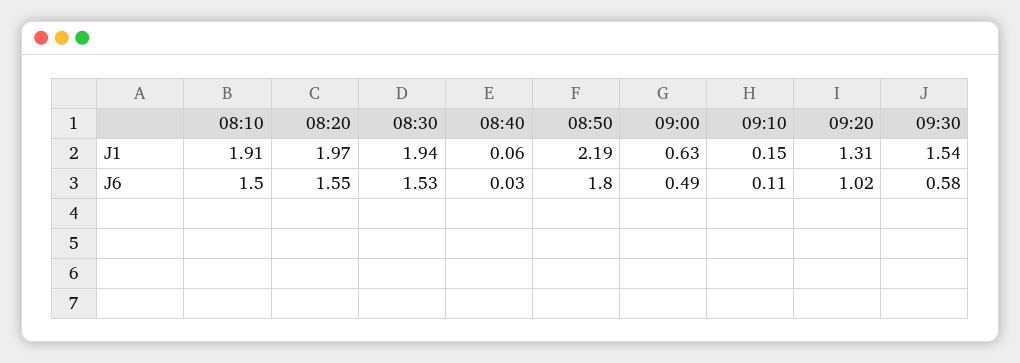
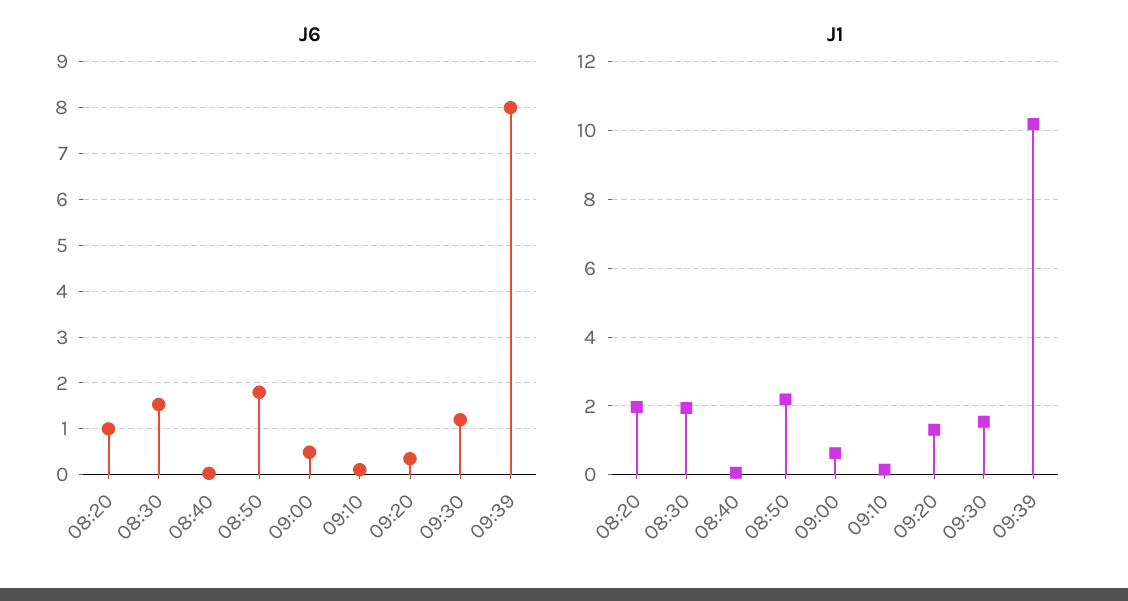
J1, 08:10: 1.91 -> none
J6, 08:10: 1.5 -> none
J6, 08:20: 1.55 -> 1
J6, 09:20: 1.02 -> 0.4
J6, 09:30: 0.58 -> 1.2
J6, 09:39: none -> 8
J1, 09:39: none -> 10.2

